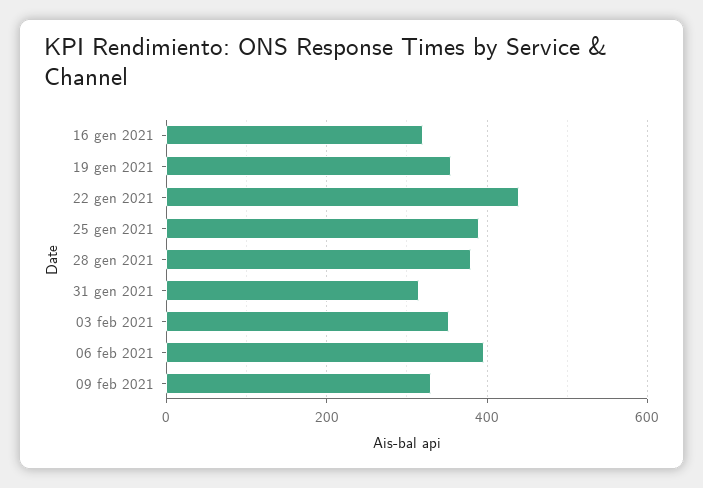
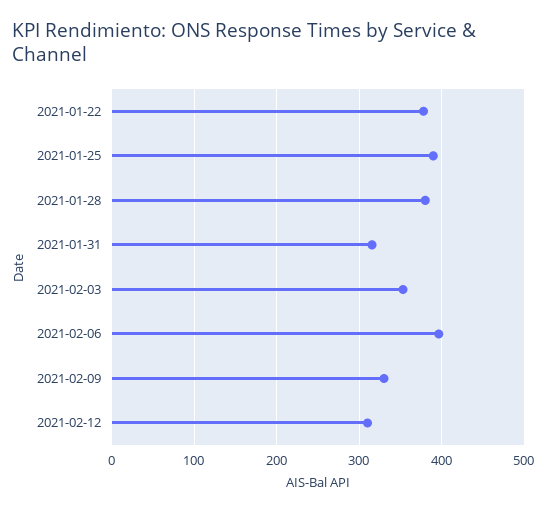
16 gen 2021: 320 -> none
19 gen 2021: 360 -> none
22 gen 2021: 440 -> 380
2021-02-12: none -> 310

